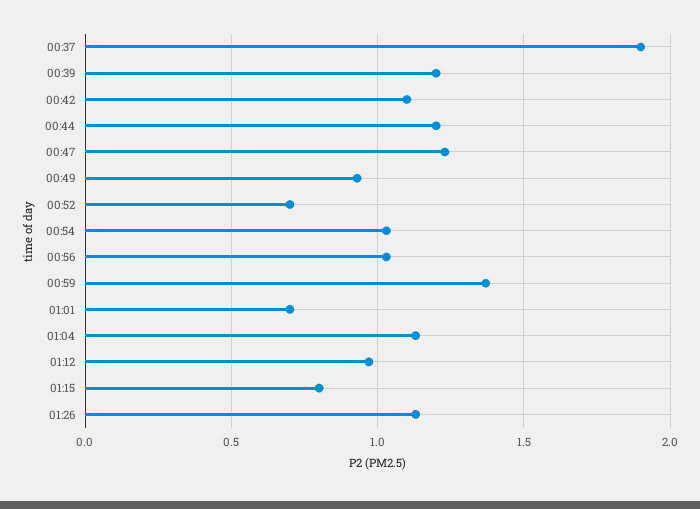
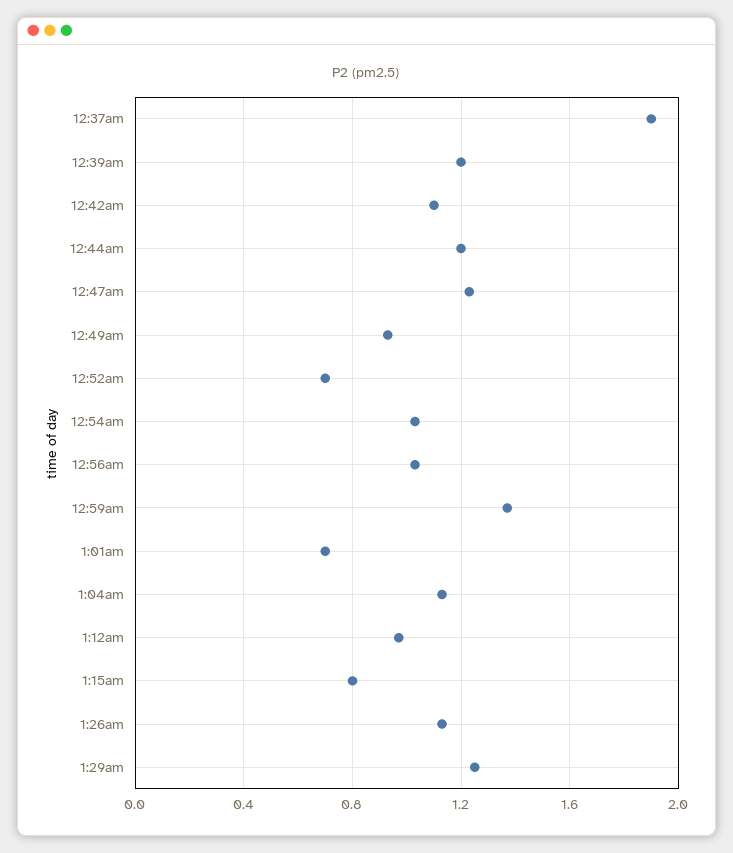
1:29am: none -> 1.25

